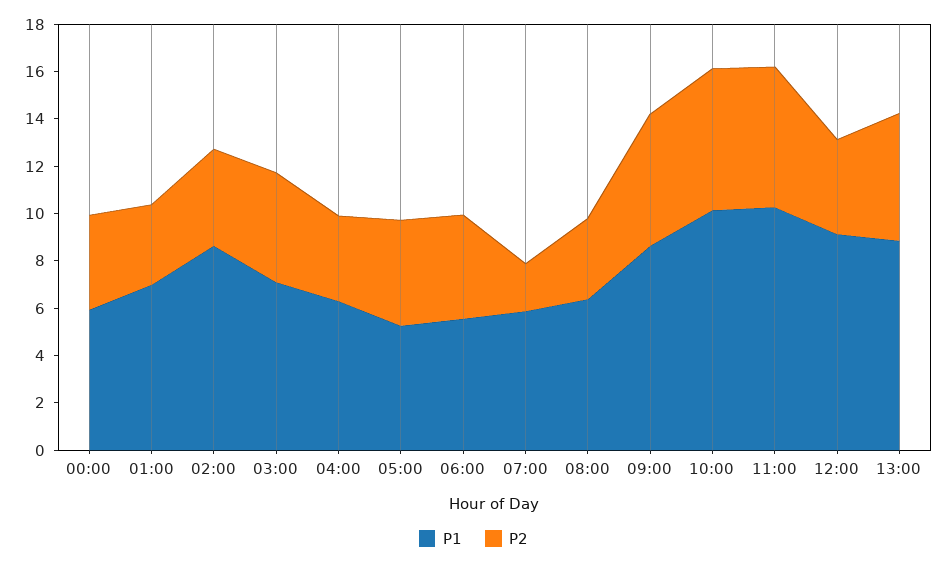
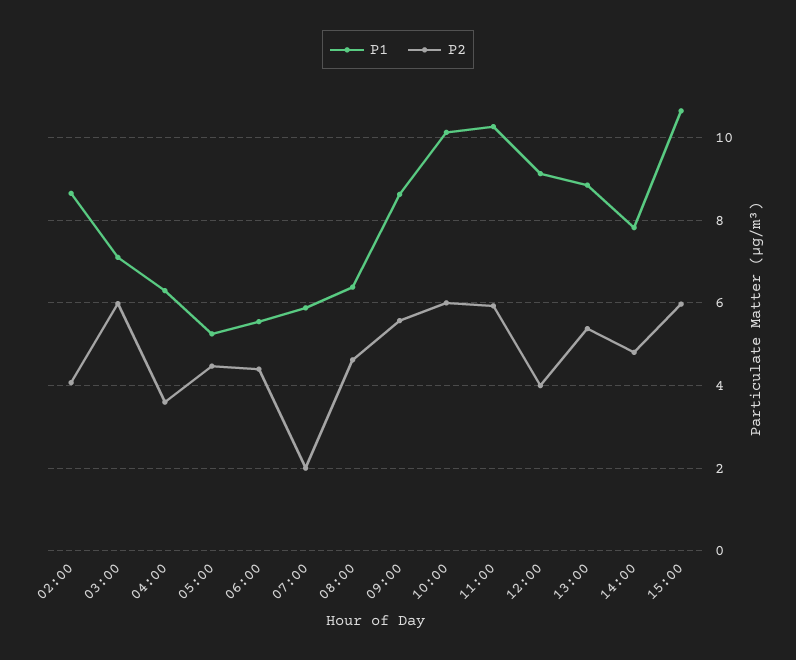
P1, 00:00: 6 -> none
P2, 00:00: 4 -> none
P1, 01:00: 7 -> none
P2, 01:00: 3.5 -> none
P2, 03:00: 4.5 -> 6
P2, 08:00: 3.5 -> 4.6
P1, 14:00: none -> 7.8
P2, 14:00: none -> 4.8
P1, 15:00: none -> 10.6
P2, 15:00: none -> 6

